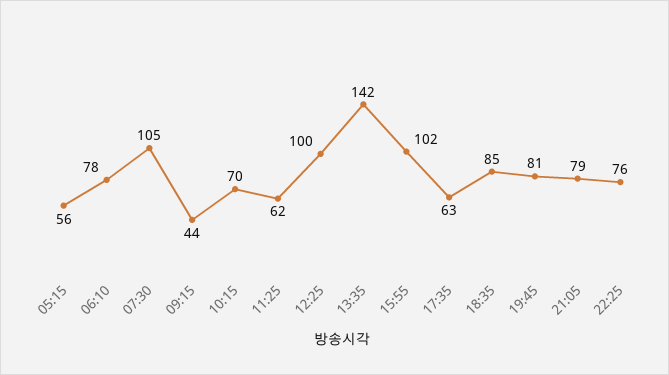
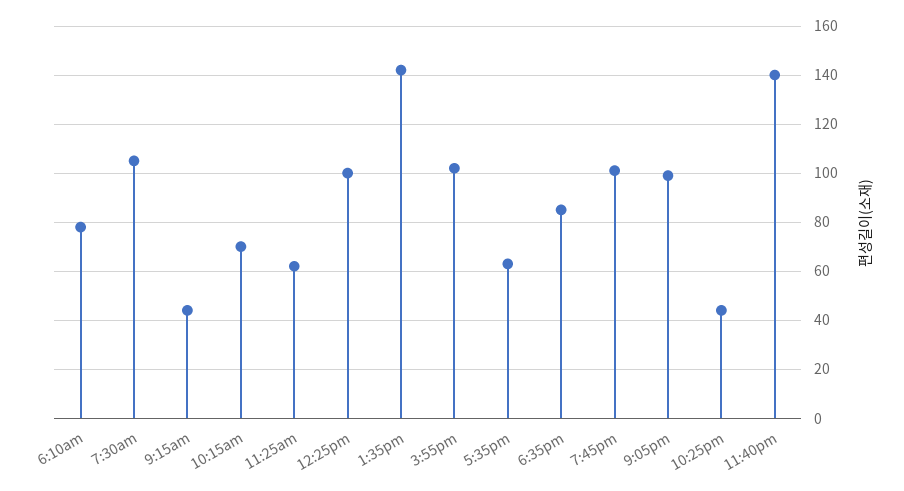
05:15: 56 -> none
19:45: 81 -> 100
21:05: 79 -> 100
22:25: 76 -> 45
11:40pm: none -> 140

